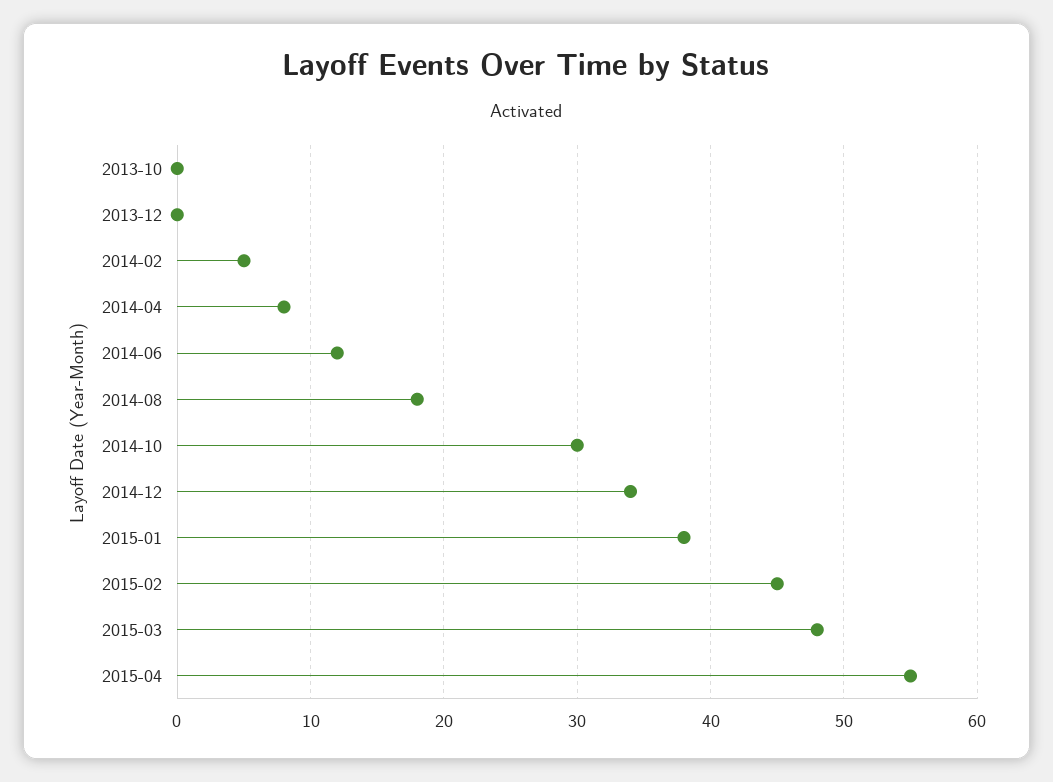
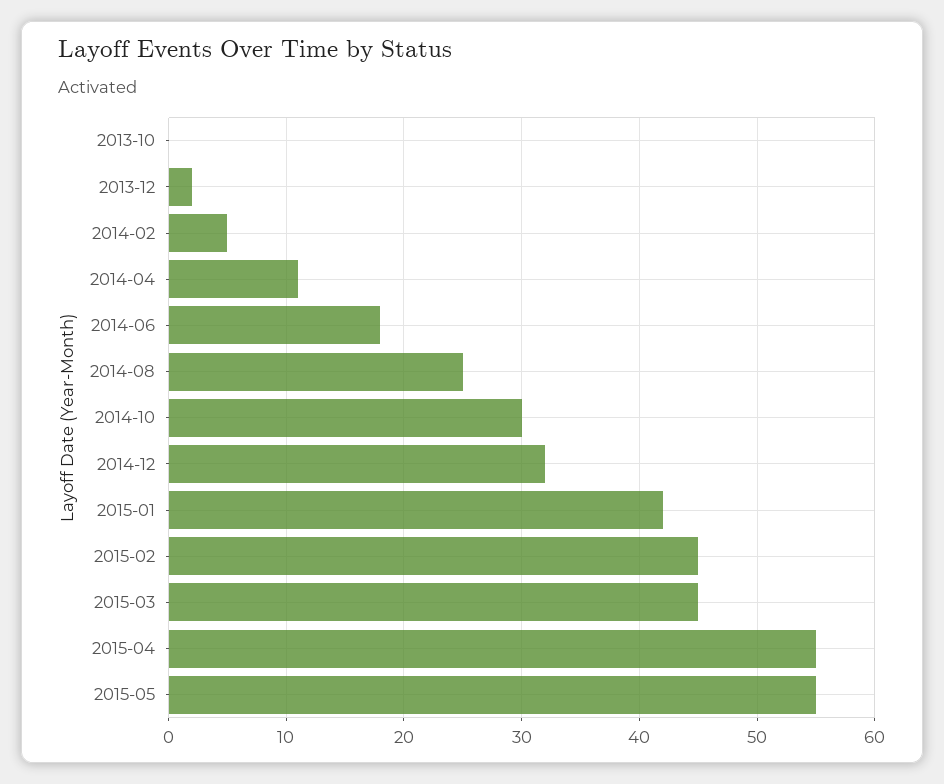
2013-12: 0 -> 2
2014-04: 8 -> 11
2014-06: 12 -> 18
2014-08: 18 -> 25
2014-12: 34 -> 32
2015-01: 38 -> 42
2015-03: 48 -> 45
2015-05: none -> 55

